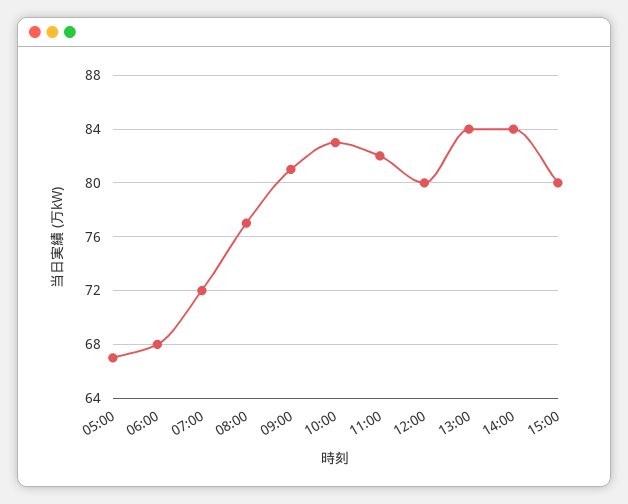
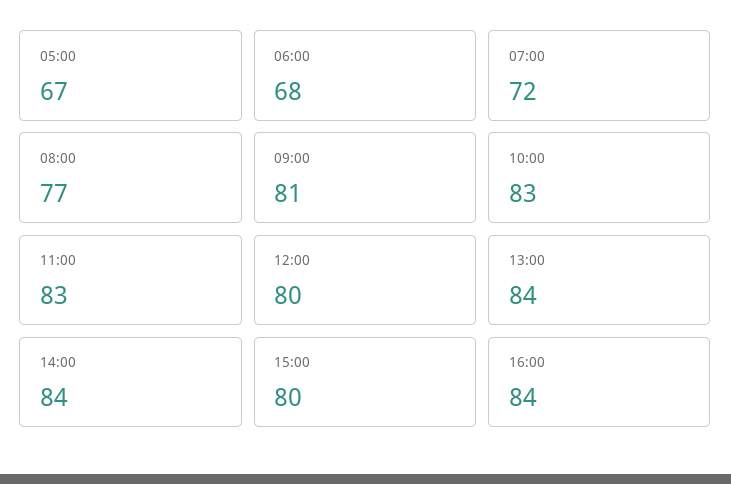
11:00: 82 -> 83
16:00: none -> 84

